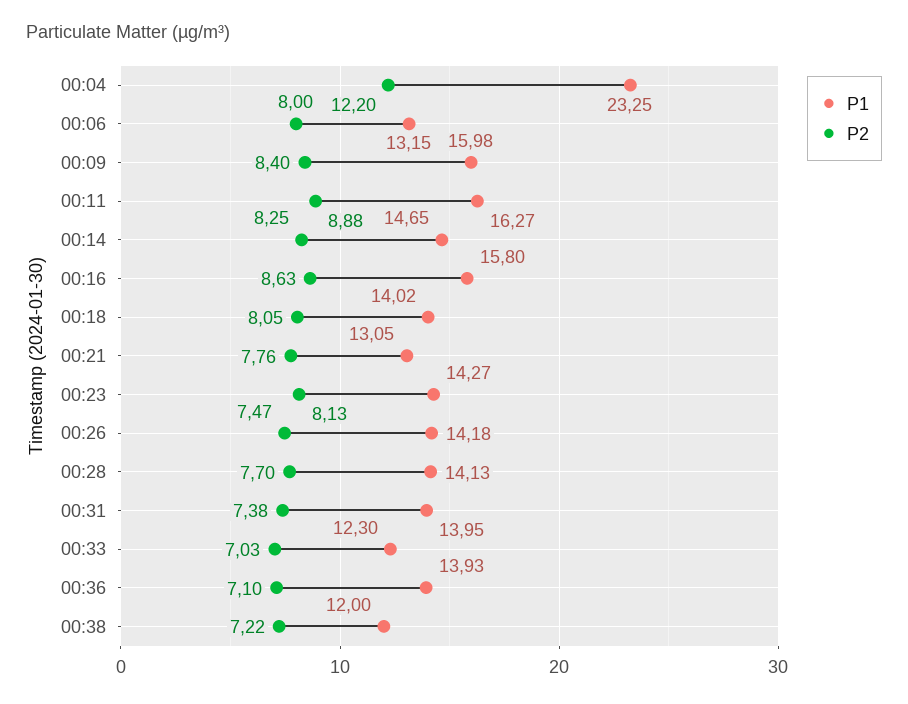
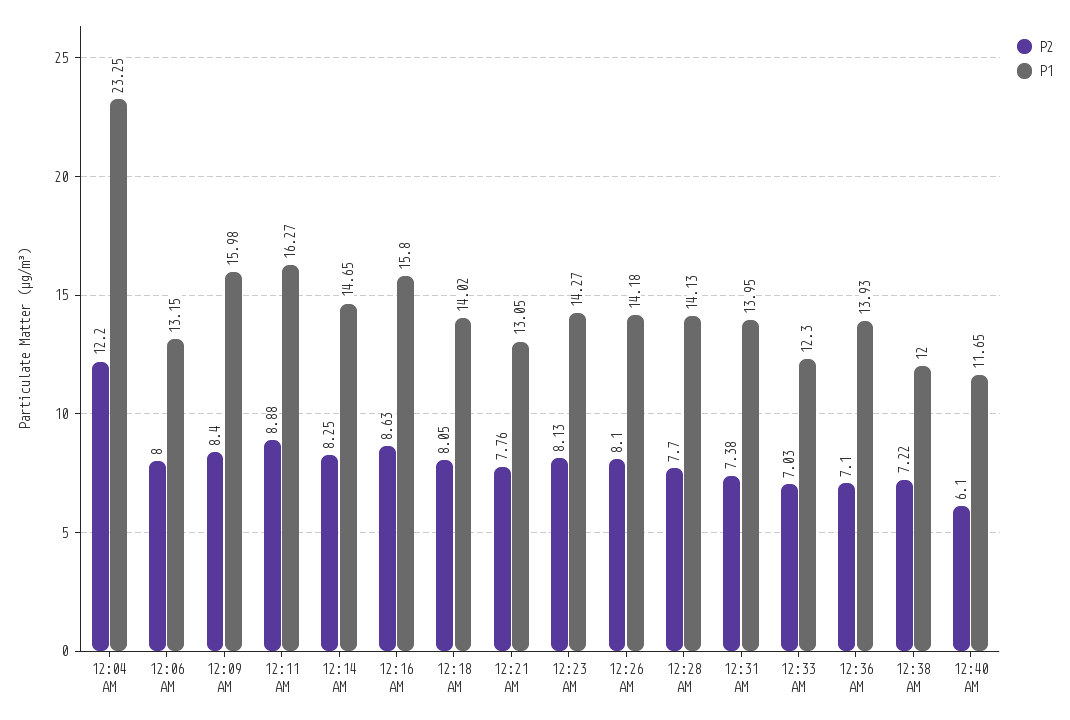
P2, 00:26: 7.47 -> 8.1
P2, 12:40 AM: none -> 6.1
P1, 12:40 AM: none -> 11.65

